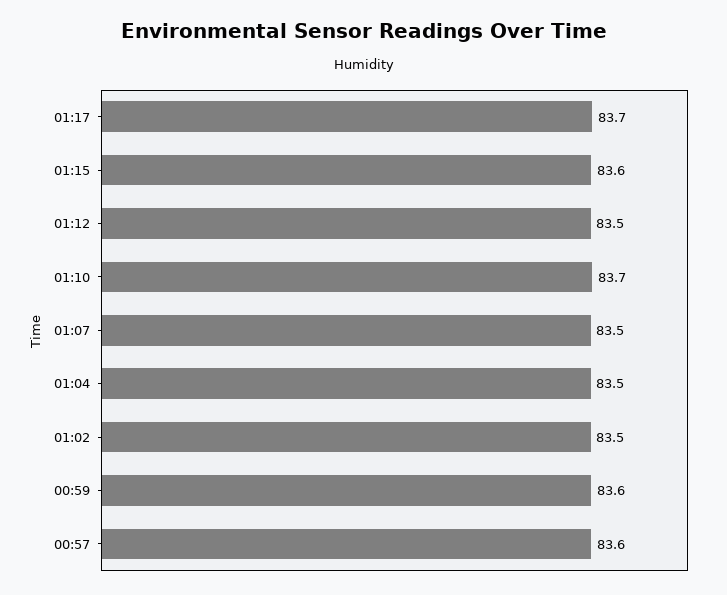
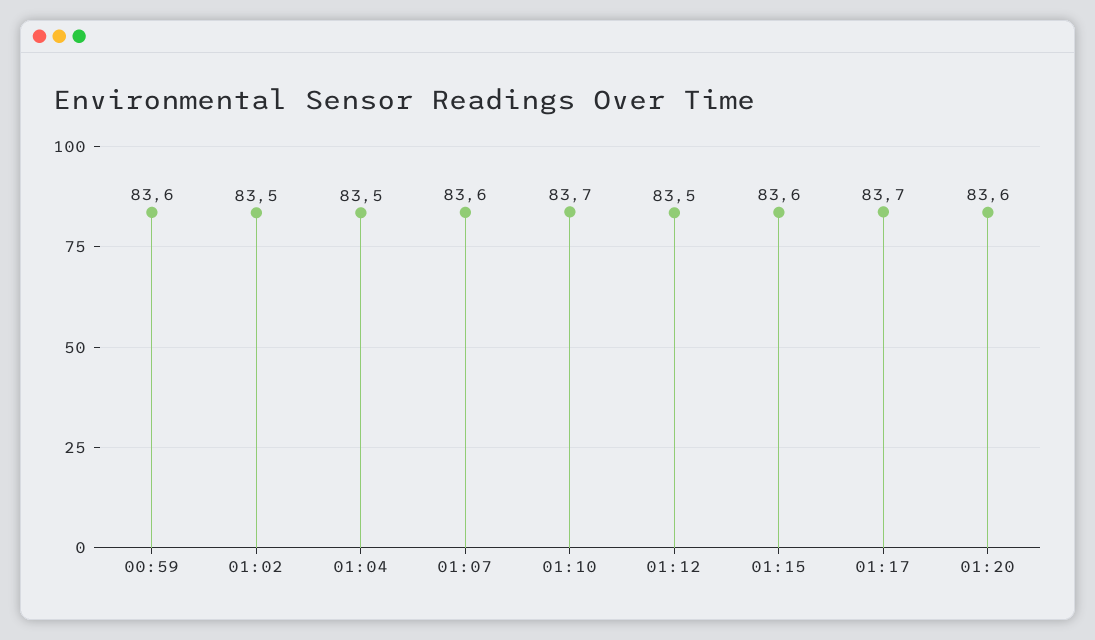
01:07: 83.5 -> 83.6
00:57: 83.6 -> none
01:20: none -> 83.6

